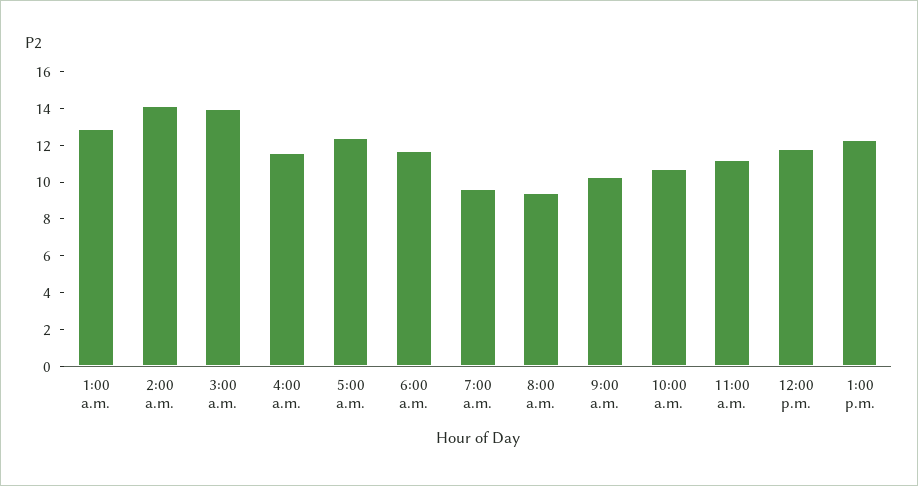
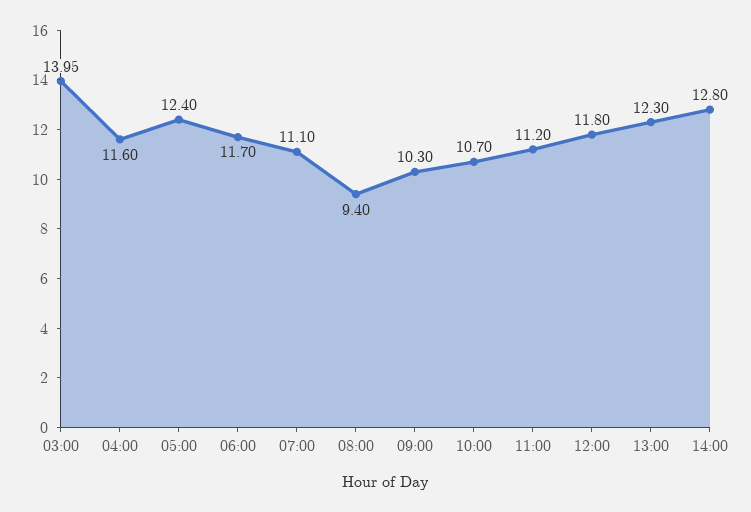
1:00 a.m.: 13 -> none
2:00 a.m.: 14 -> none
7:00 a.m.: 9.5 -> 11.1
14:00: none -> 12.8

